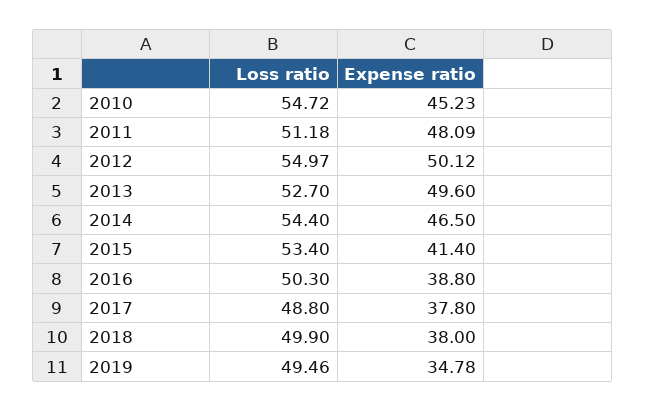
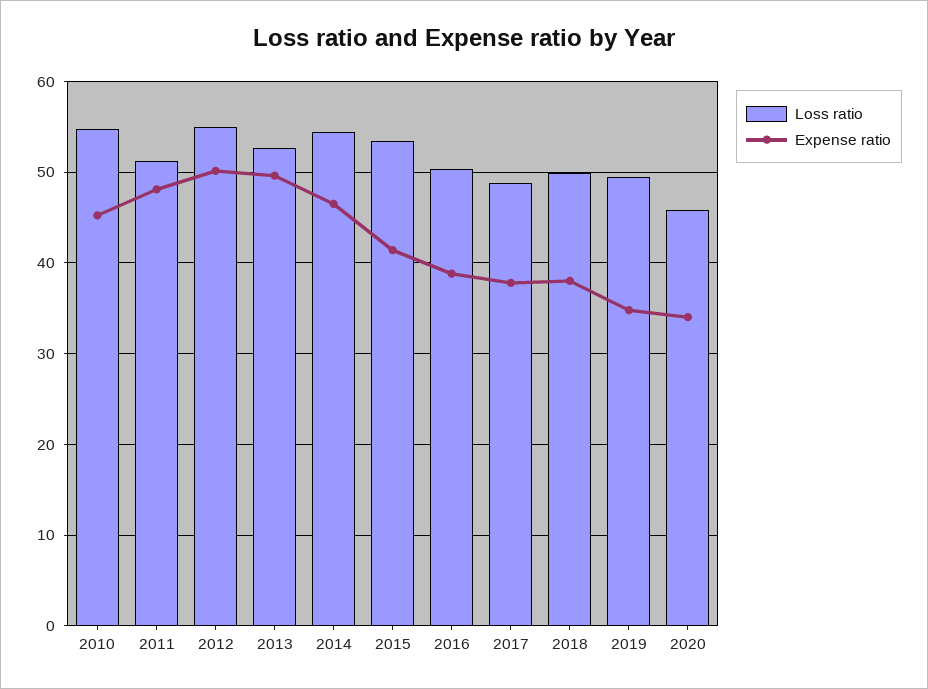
Loss ratio, 2020: none -> 46
Expense ratio, 2020: none -> 34

